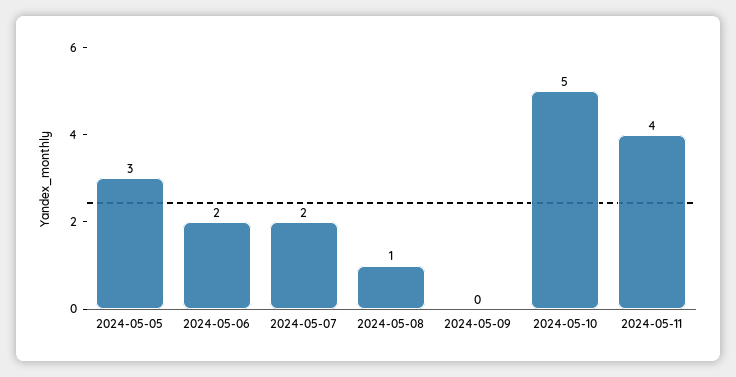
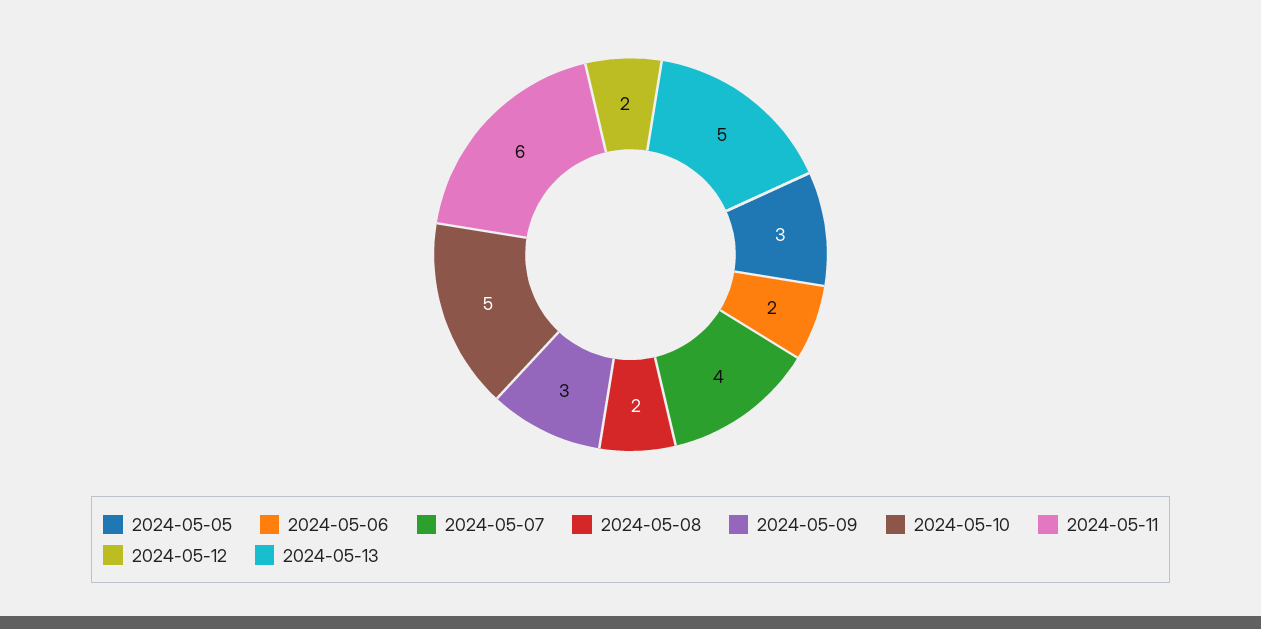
2024-05-07: 2 -> 4
2024-05-08: 1 -> 2
2024-05-09: 0 -> 3
2024-05-11: 4 -> 6
2024-05-12: none -> 2
2024-05-13: none -> 5

